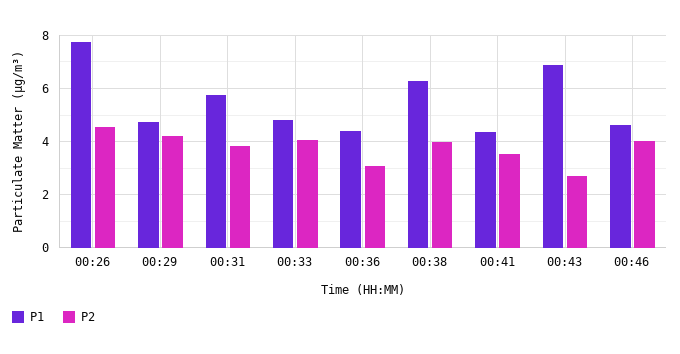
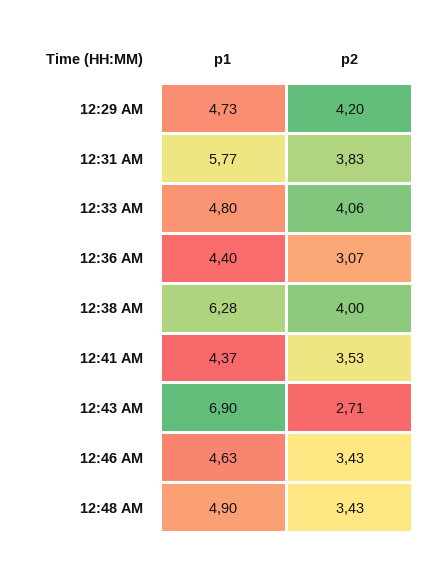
P1, 00:26: 7.75 -> none
P2, 00:26: 4.5 -> none
P2, 00:46: 4 -> 3.43
P1, 12:48 AM: none -> 4.9
P2, 12:48 AM: none -> 3.43

